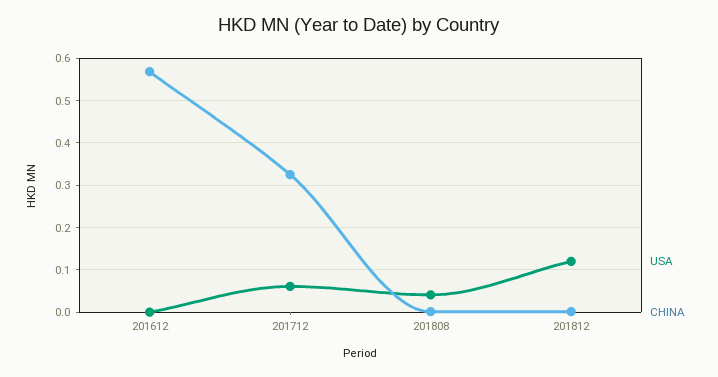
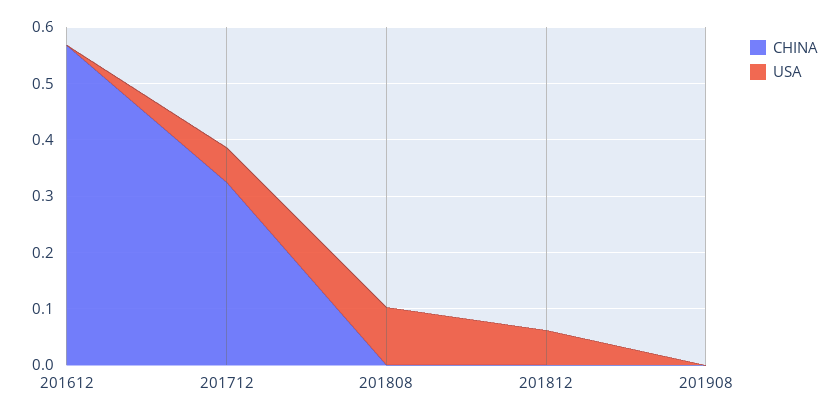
USA, 201808: 0.04 -> 0.1
USA, 201812: 0.12 -> 0.06
CHINA, 201908: none -> 0
USA, 201908: none -> 0

